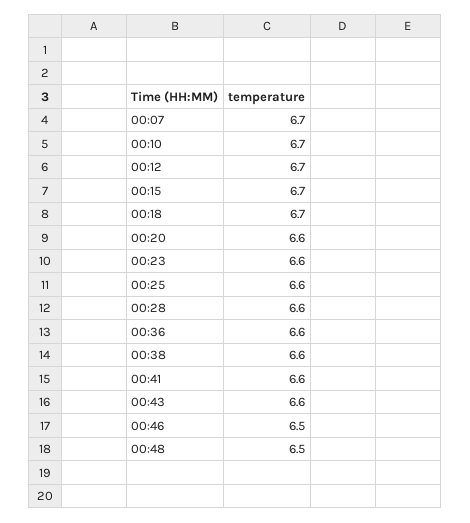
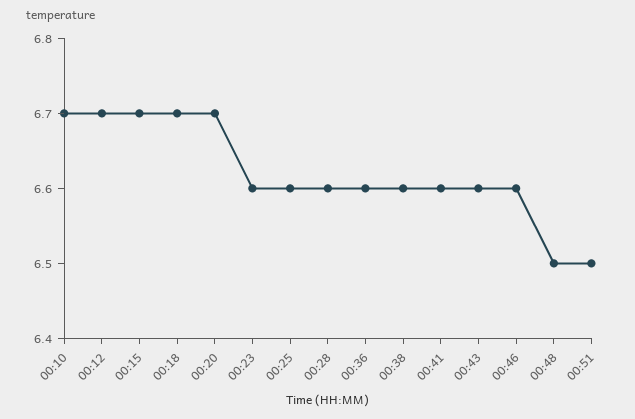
00:07: 6.7 -> none
00:20: 6.6 -> 6.7
00:46: 6.5 -> 6.6
00:51: none -> 6.5

